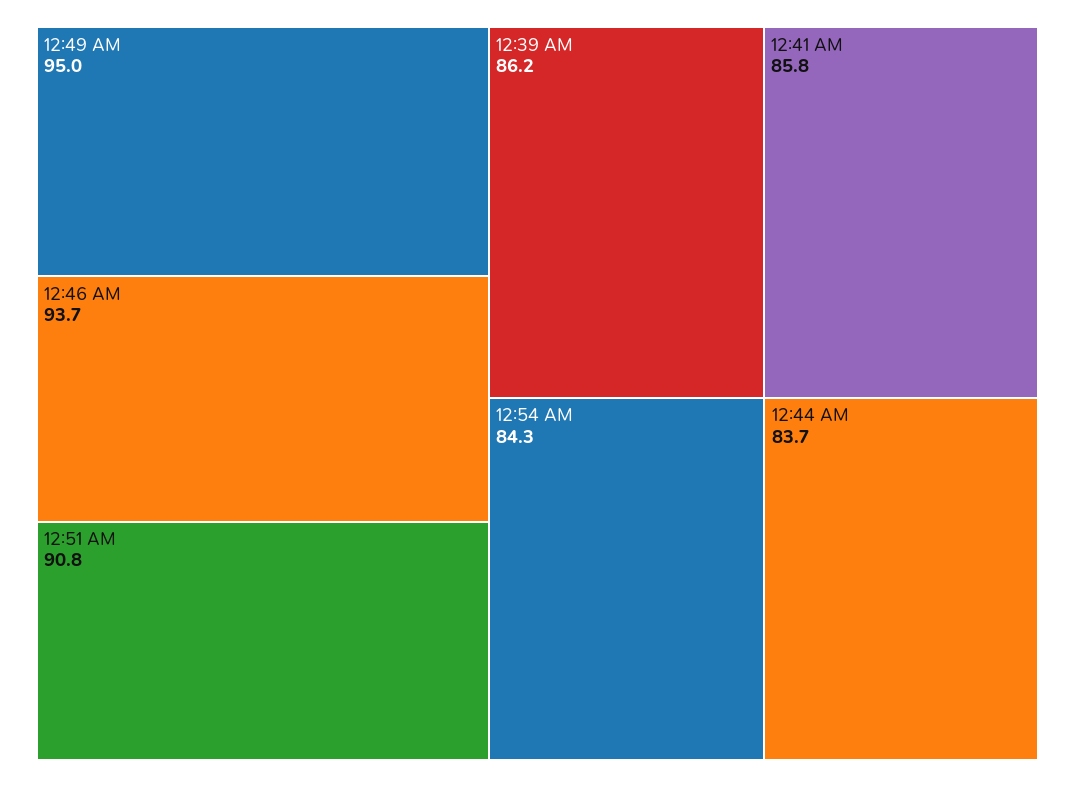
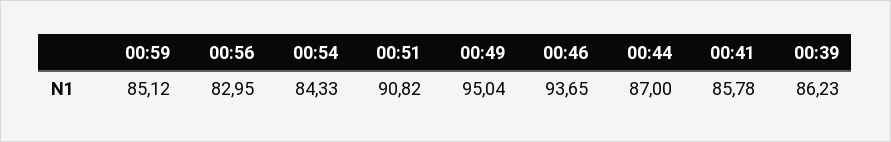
12:44 AM: 83.7 -> 87
00:59: none -> 85.12
00:56: none -> 82.95

